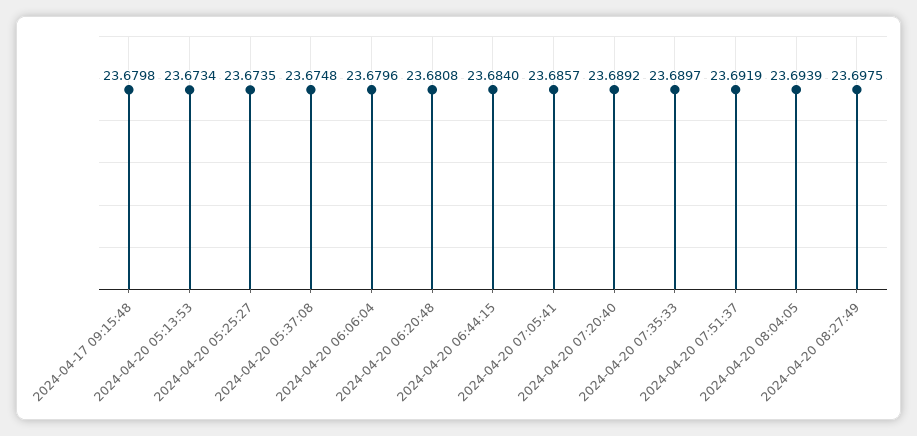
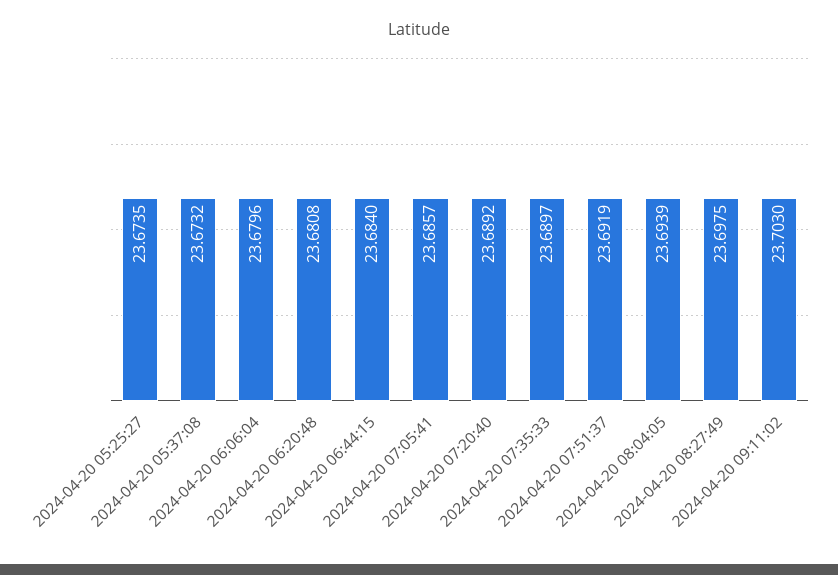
2024-04-17 09:15:48: 23.6798 -> none
2024-04-20 05:13:53: 23.6734 -> none
2024-04-20 05:37:08: 23.6748 -> 23.6732
2024-04-20 09:11:02: none -> 23.703

